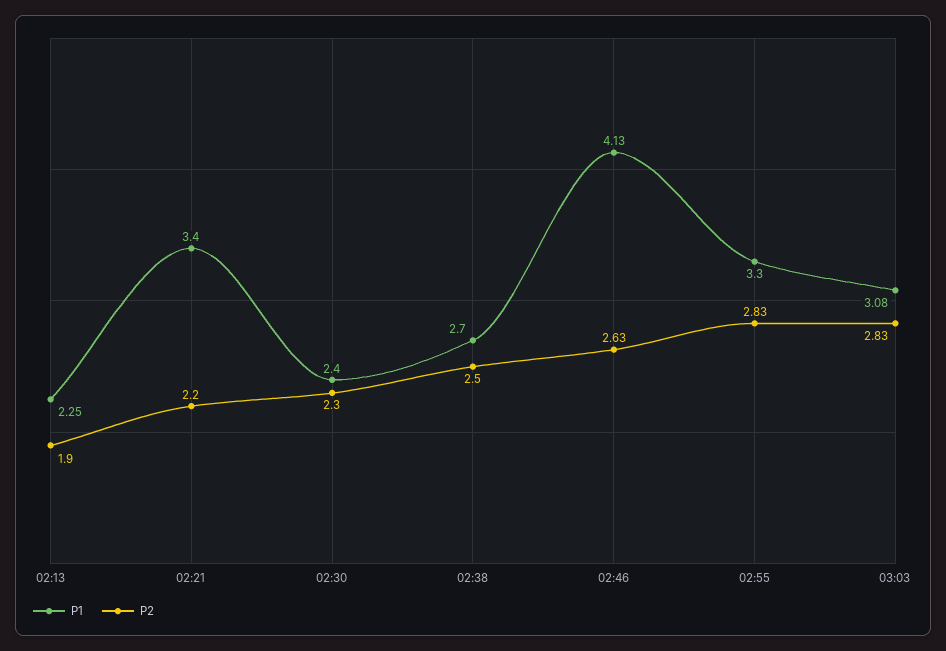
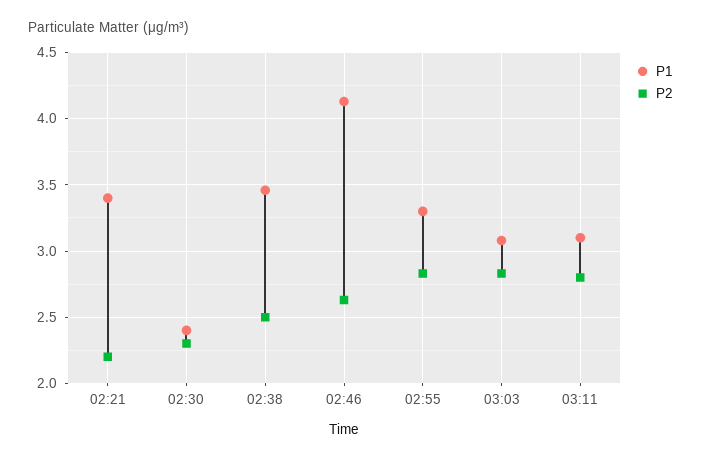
P1, 02:13: 2.25 -> none
P2, 02:13: 1.9 -> none
P1, 02:38: 2.7 -> 3.45
P1, 03:11: none -> 3.1
P2, 03:11: none -> 2.8

